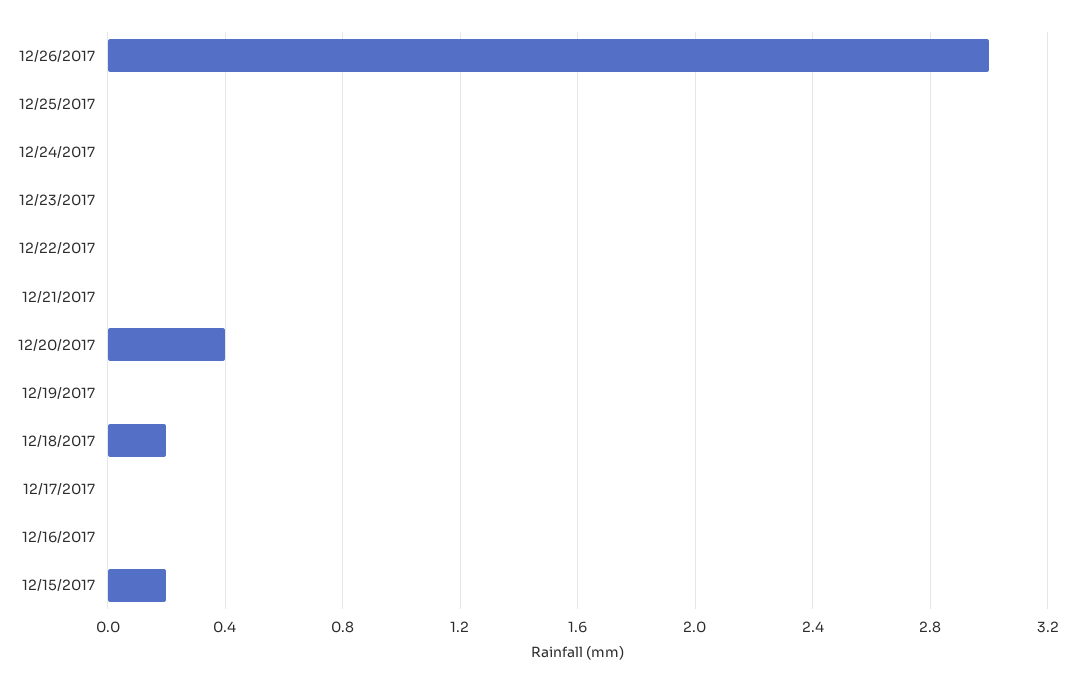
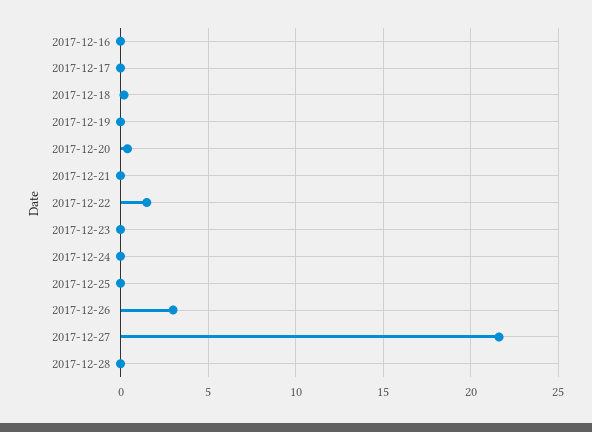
12/22/2017: 0 -> 1.5
12/15/2017: 0.2 -> none
2017-12-27: none -> 21.5
2017-12-28: none -> 0

